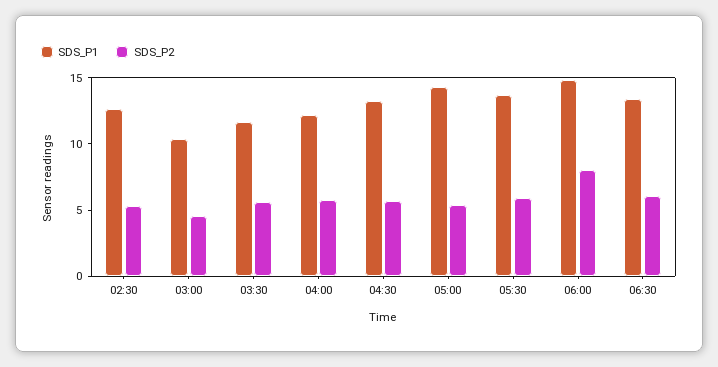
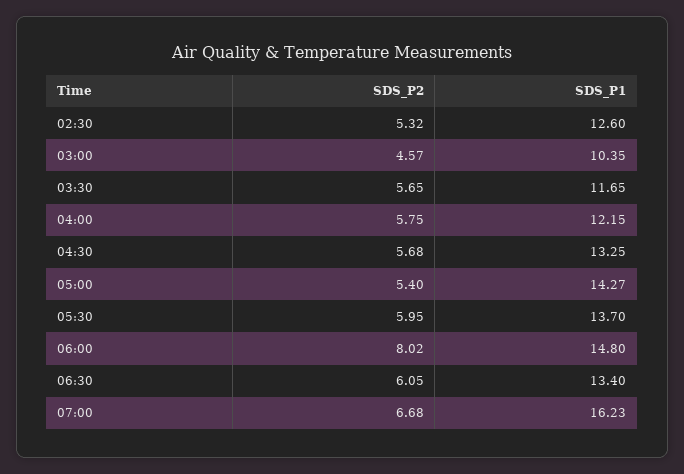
SDS_P2, 07:00: none -> 6.68
SDS_P1, 07:00: none -> 16.23

